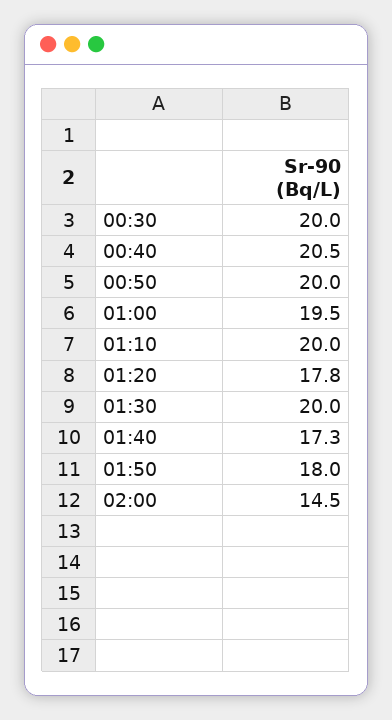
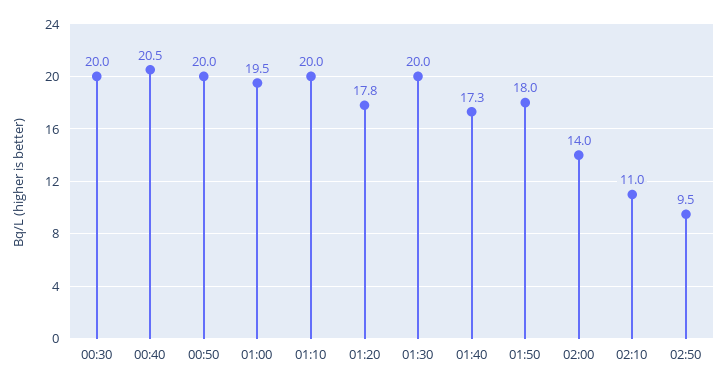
02:00: 14.5 -> 14
02:10: none -> 11
02:50: none -> 9.5

